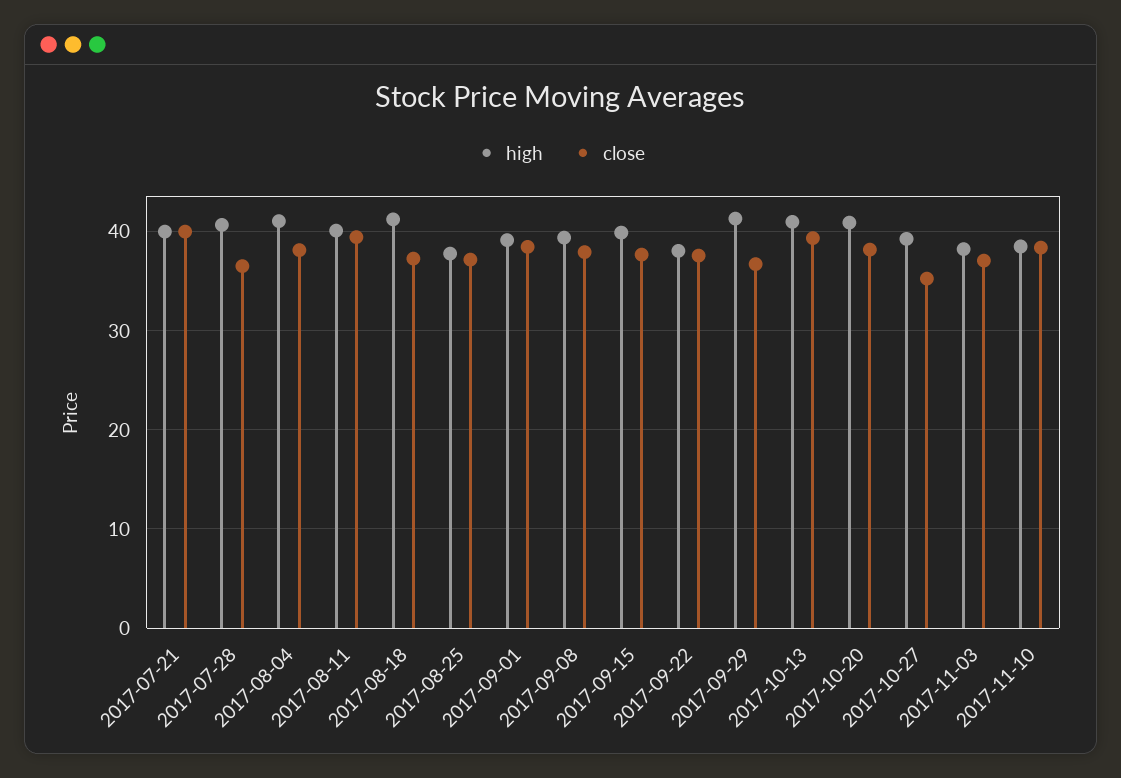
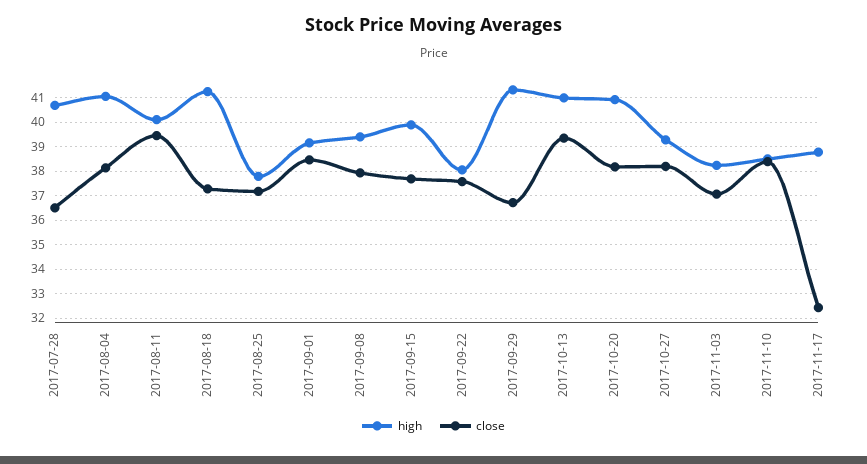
high, 2017-07-21: 40 -> none
close, 2017-07-21: 40 -> none
close, 2017-10-27: 35 -> 38.25
high, 2017-11-17: none -> 38.75
close, 2017-11-17: none -> 32.5

